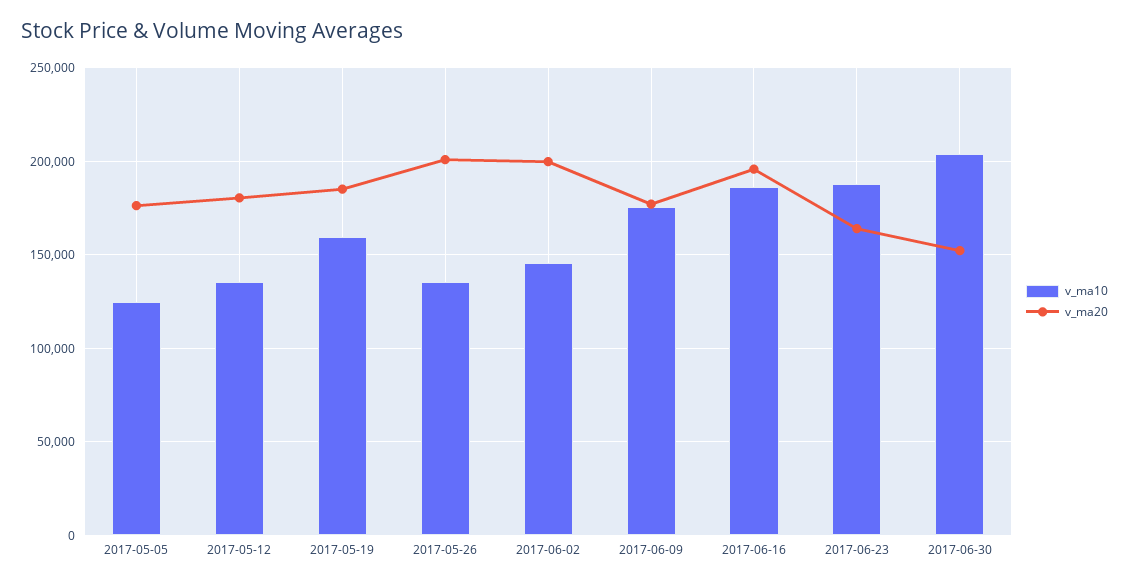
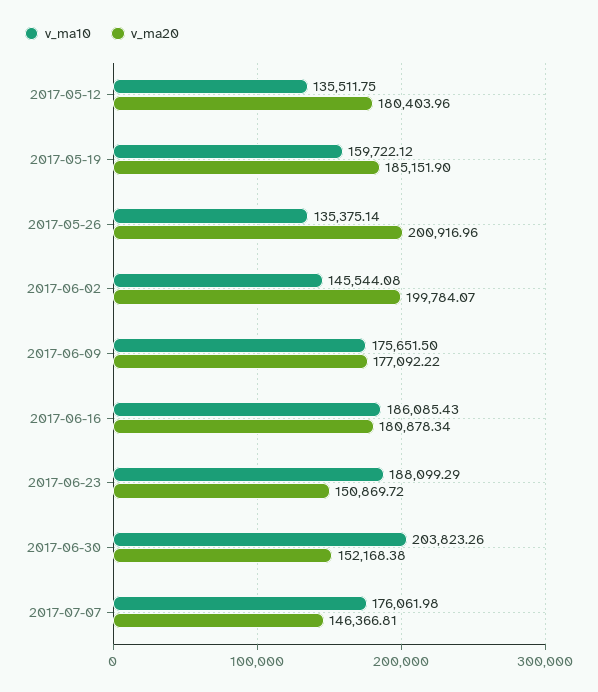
v_ma10, 2017-05-05: 125000 -> none
v_ma20, 2017-05-05: 175000 -> none
v_ma20, 2017-06-16: 195000 -> 180878.34
v_ma20, 2017-06-23: 165000 -> 150869.72
v_ma10, 2017-07-07: none -> 176061.98
v_ma20, 2017-07-07: none -> 146366.81

